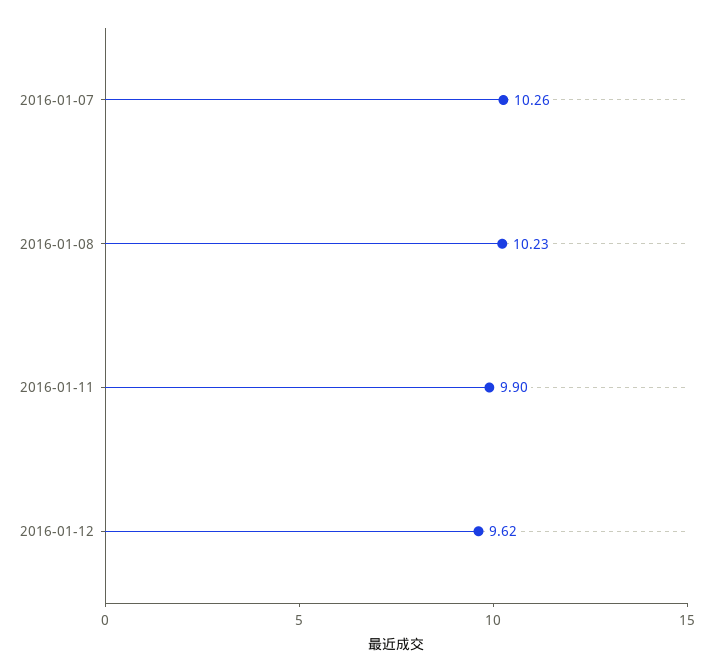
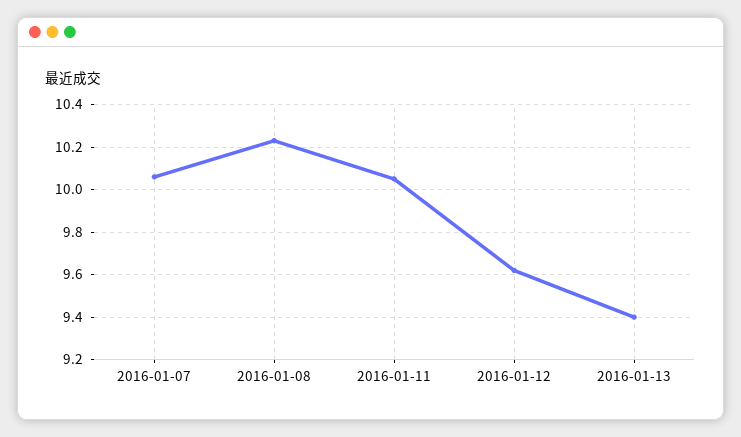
2016-01-07: 10.26 -> 10.05
2016-01-11: 9.9 -> 10.05
2016-01-13: none -> 9.4

